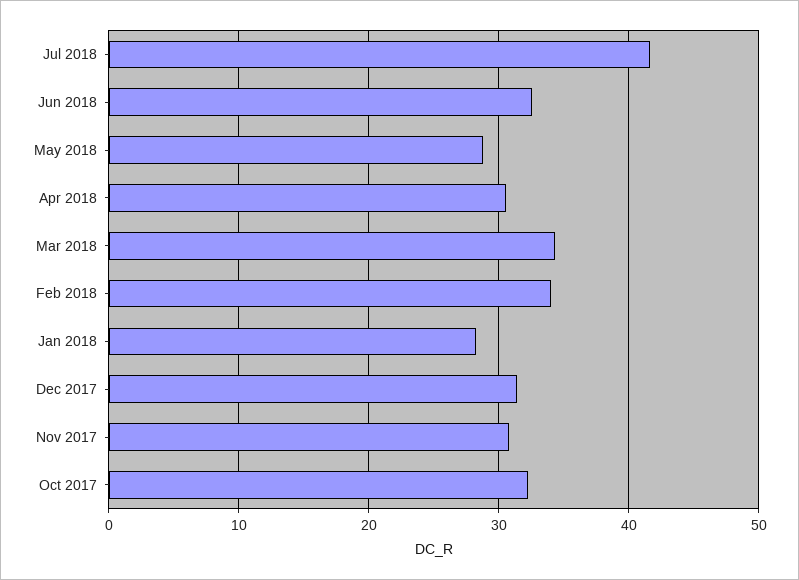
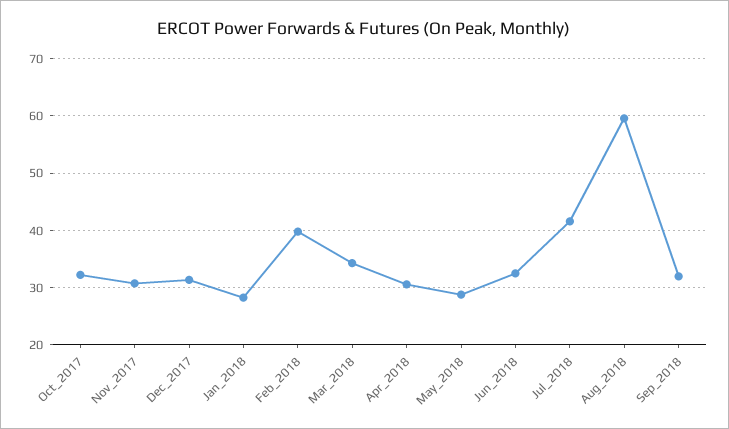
Feb 2018: 34 -> 40
Aug_2018: none -> 60
Sep_2018: none -> 32

